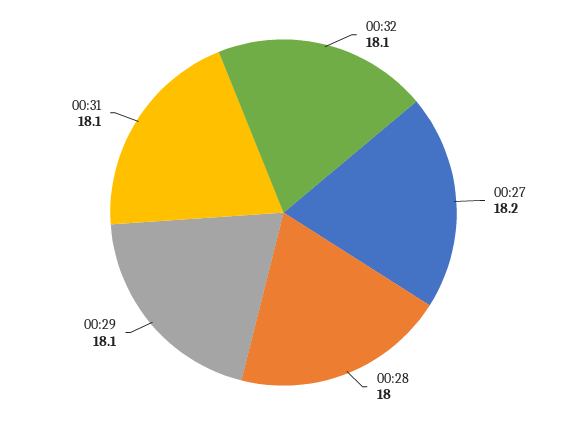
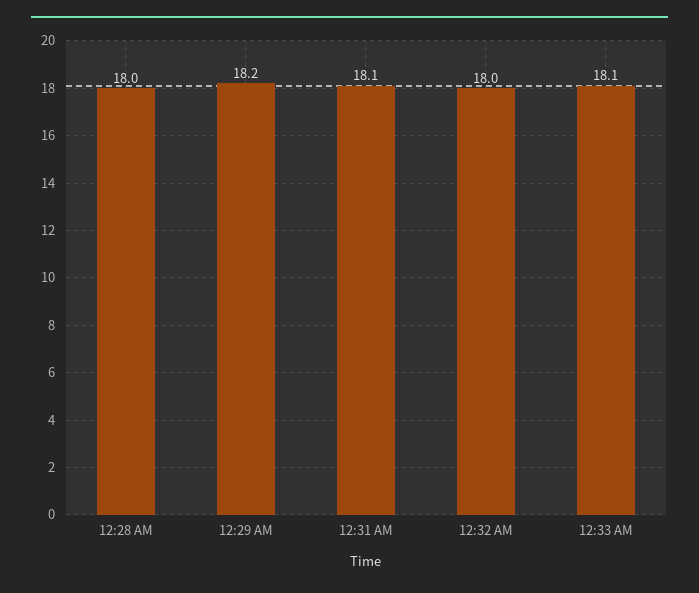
00:32: 18.1 -> 18
00:27: 18.2 -> none
00:29: 18.1 -> 18.2
12:33 AM: none -> 18.1

